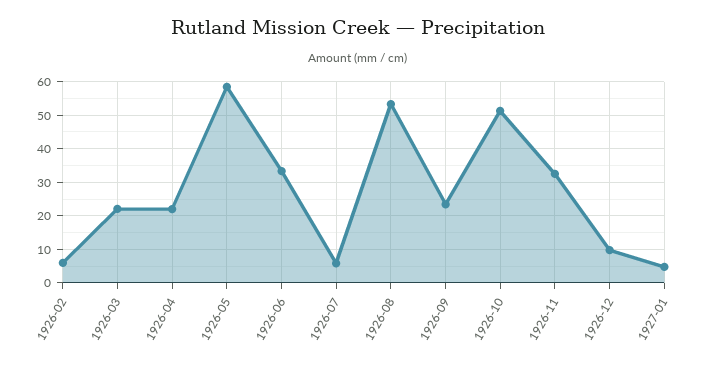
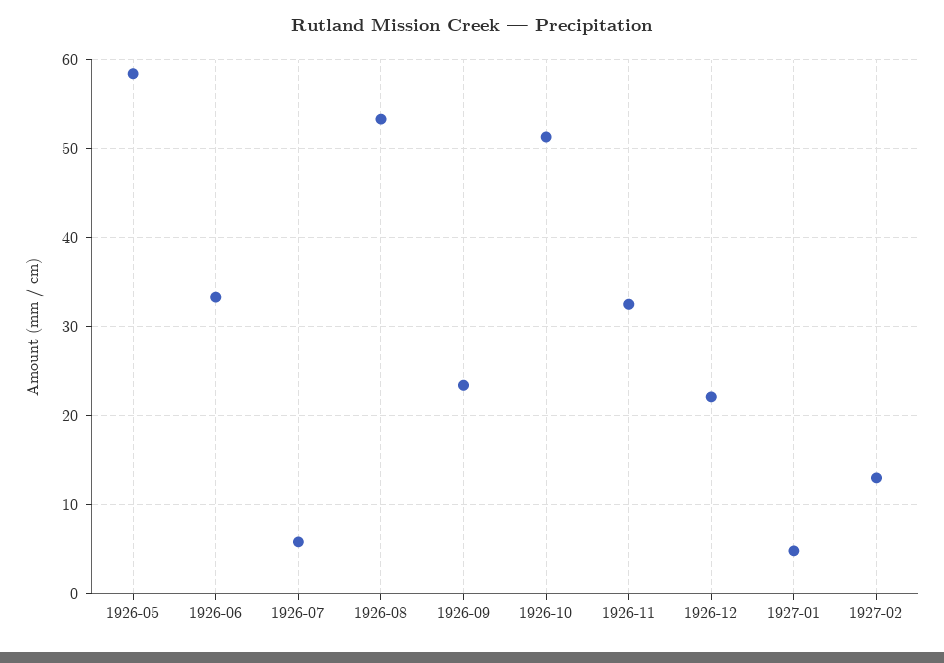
1926-02: 6 -> none
1926-03: 22 -> none
1926-04: 22 -> none
1926-12: 10 -> 22
1927-02: none -> 13

